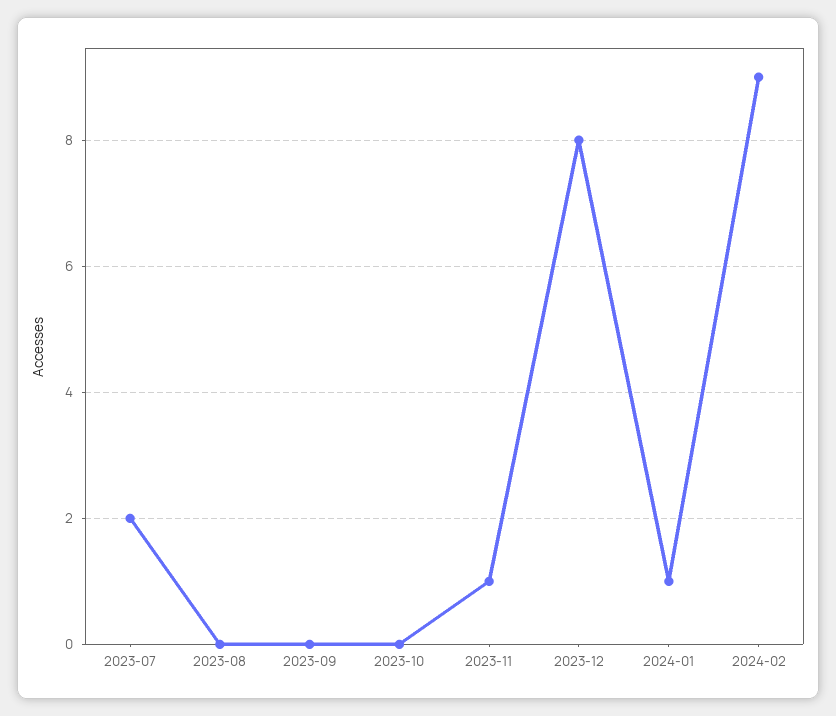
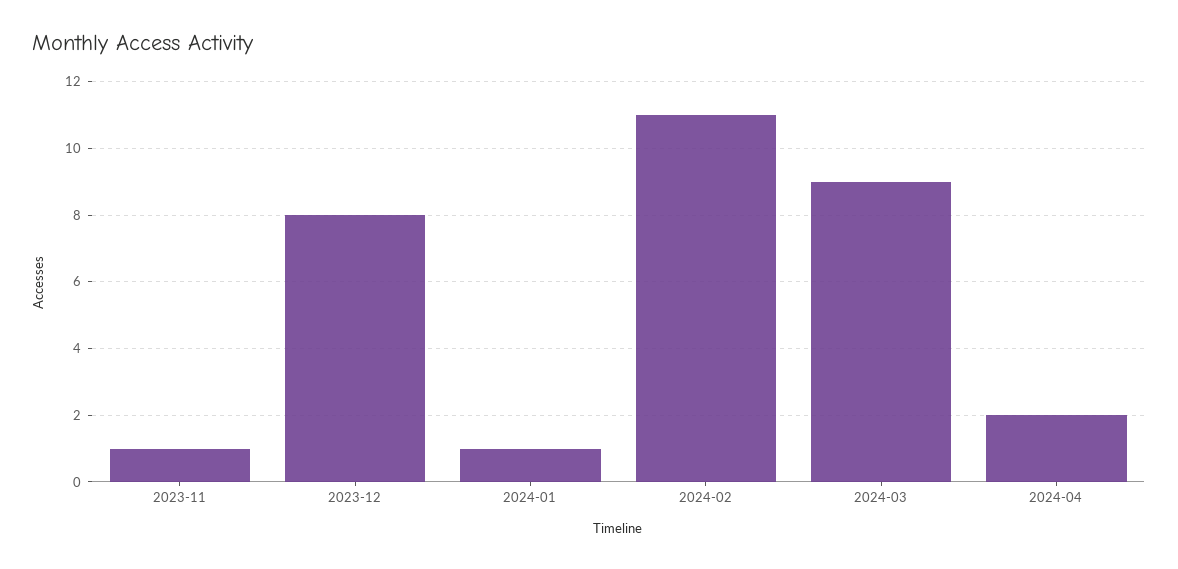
2023-07: 2 -> none
2023-08: 0 -> none
2023-09: 0 -> none
2023-10: 0 -> none
2024-02: 9 -> 11
2024-03: none -> 9
2024-04: none -> 2

